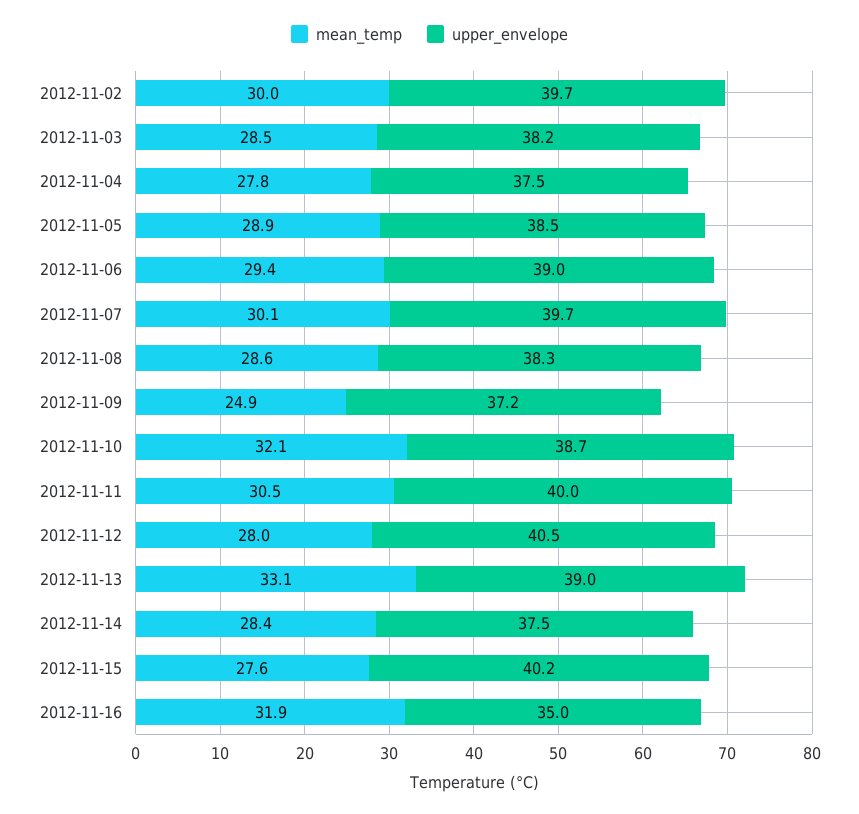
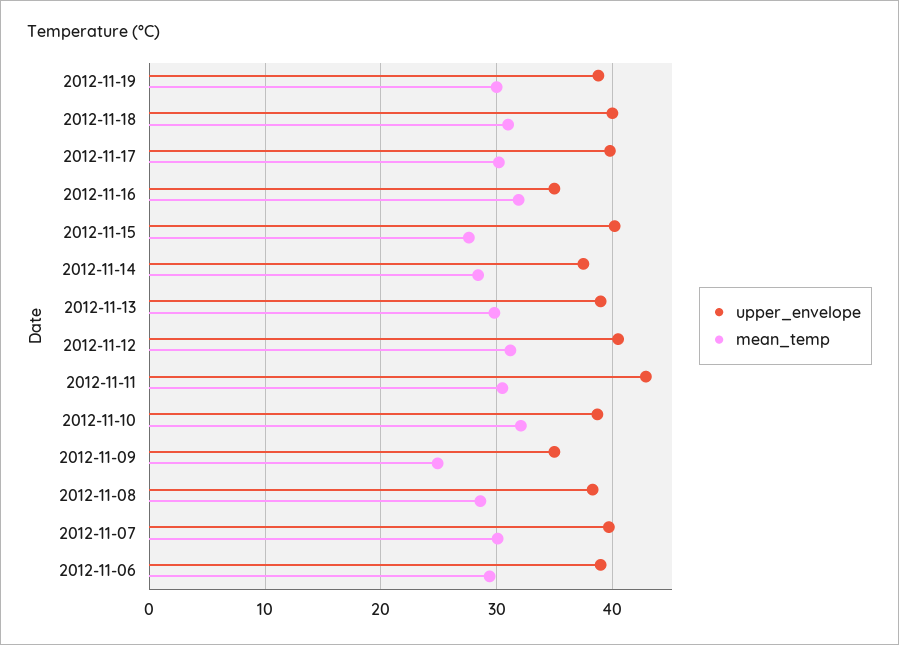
mean_temp, 2012-11-02: 30 -> none
upper_envelope, 2012-11-02: 39.7 -> none
mean_temp, 2012-11-03: 28.5 -> none
upper_envelope, 2012-11-03: 38.2 -> none
mean_temp, 2012-11-04: 27.8 -> none
upper_envelope, 2012-11-04: 37.5 -> none
mean_temp, 2012-11-05: 28.9 -> none
upper_envelope, 2012-11-05: 38.5 -> none
upper_envelope, 2012-11-09: 37.2 -> 35
upper_envelope, 2012-11-11: 40 -> 43
mean_temp, 2012-11-12: 28 -> 31
mean_temp, 2012-11-13: 33.1 -> 30
upper_envelope, 2012-11-19: none -> 39
mean_temp, 2012-11-19: none -> 30
upper_envelope, 2012-11-18: none -> 40
mean_temp, 2012-11-18: none -> 31
upper_envelope, 2012-11-17: none -> 40
mean_temp, 2012-11-17: none -> 30

